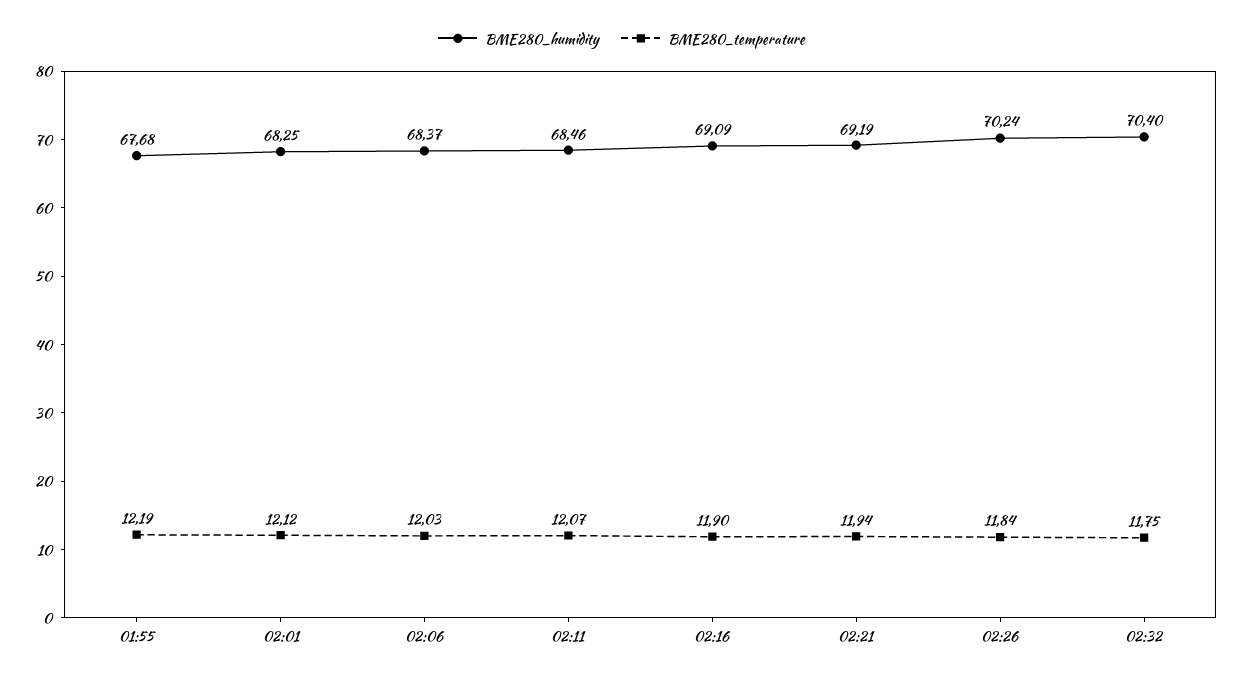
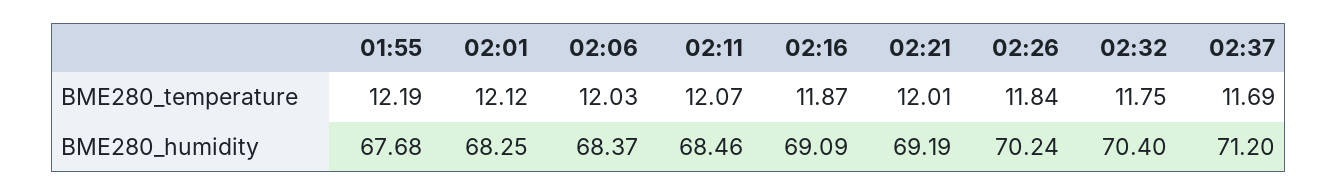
BME280_temperature, 02:16: 11.9 -> 11.87
BME280_temperature, 02:21: 11.94 -> 12.01
BME280_temperature, 02:37: none -> 11.69
BME280_humidity, 02:37: none -> 71.2

